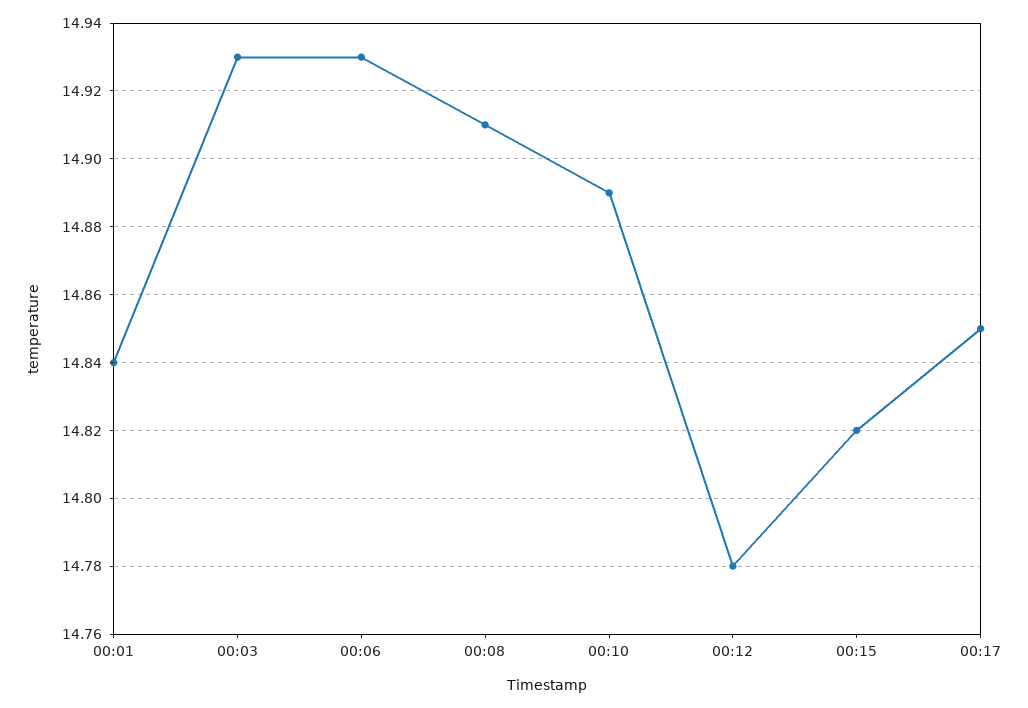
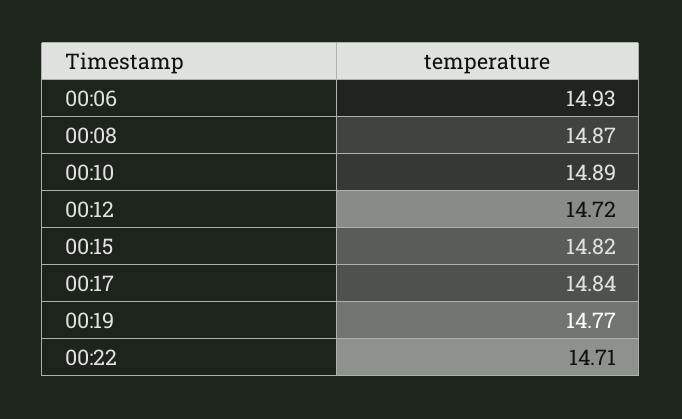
00:01: 14.84 -> none
00:03: 14.93 -> none
00:08: 14.91 -> 14.87
00:12: 14.78 -> 14.72
00:17: 14.85 -> 14.84
00:19: none -> 14.77
00:22: none -> 14.71

